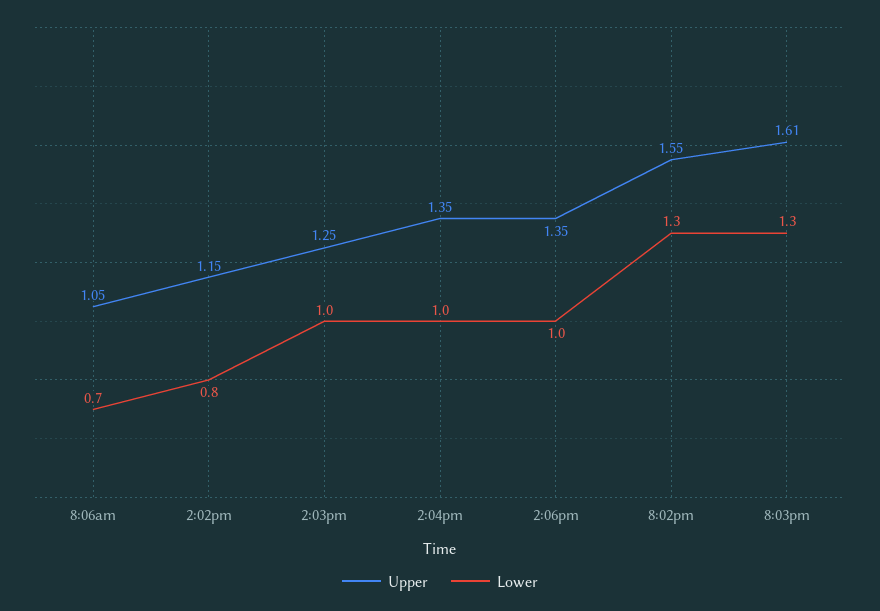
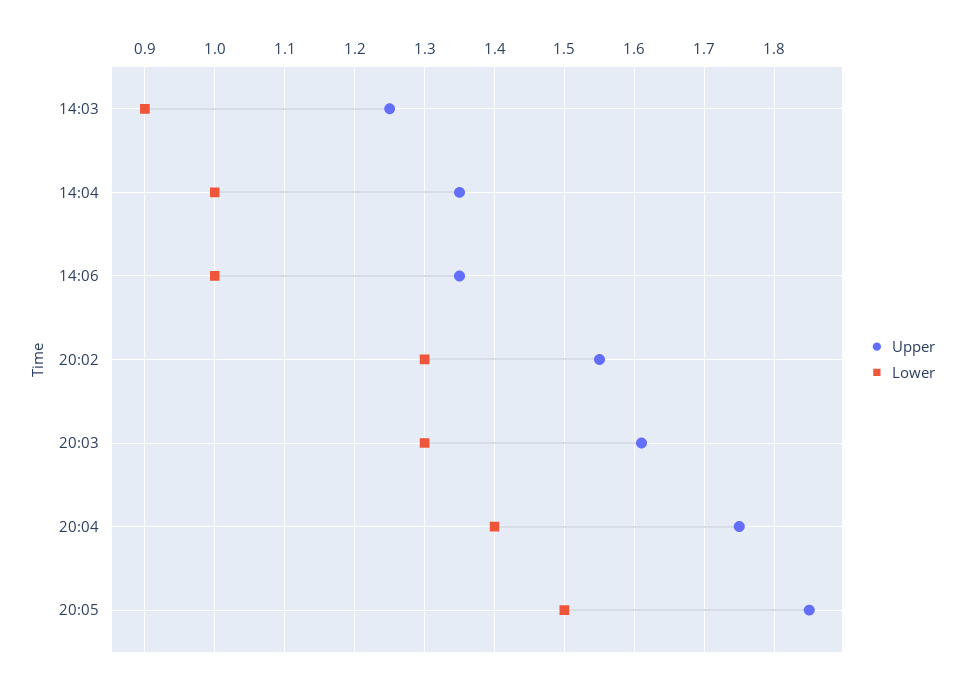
Upper, 8:06am: 1.05 -> none
Lower, 8:06am: 0.7 -> none
Upper, 2:02pm: 1.15 -> none
Lower, 2:02pm: 0.8 -> none
Lower, 2:03pm: 1 -> 0.9
Upper, 20:04: none -> 1.75
Lower, 20:04: none -> 1.4
Upper, 20:05: none -> 1.85
Lower, 20:05: none -> 1.5

